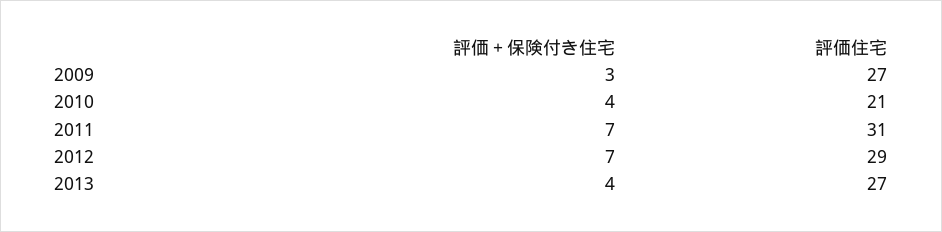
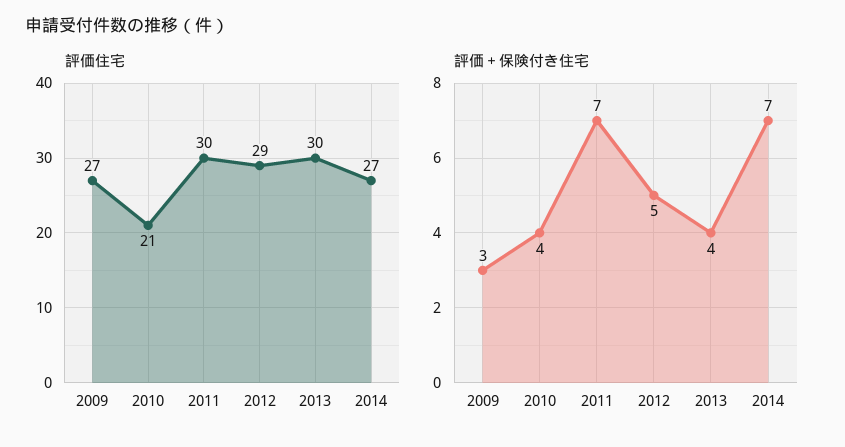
評価住宅, 2011: 31 -> 30
評価＋保険付き住宅, 2012: 7 -> 5
評価住宅, 2013: 27 -> 30
評価住宅, 2014: none -> 27
評価＋保険付き住宅, 2014: none -> 7

